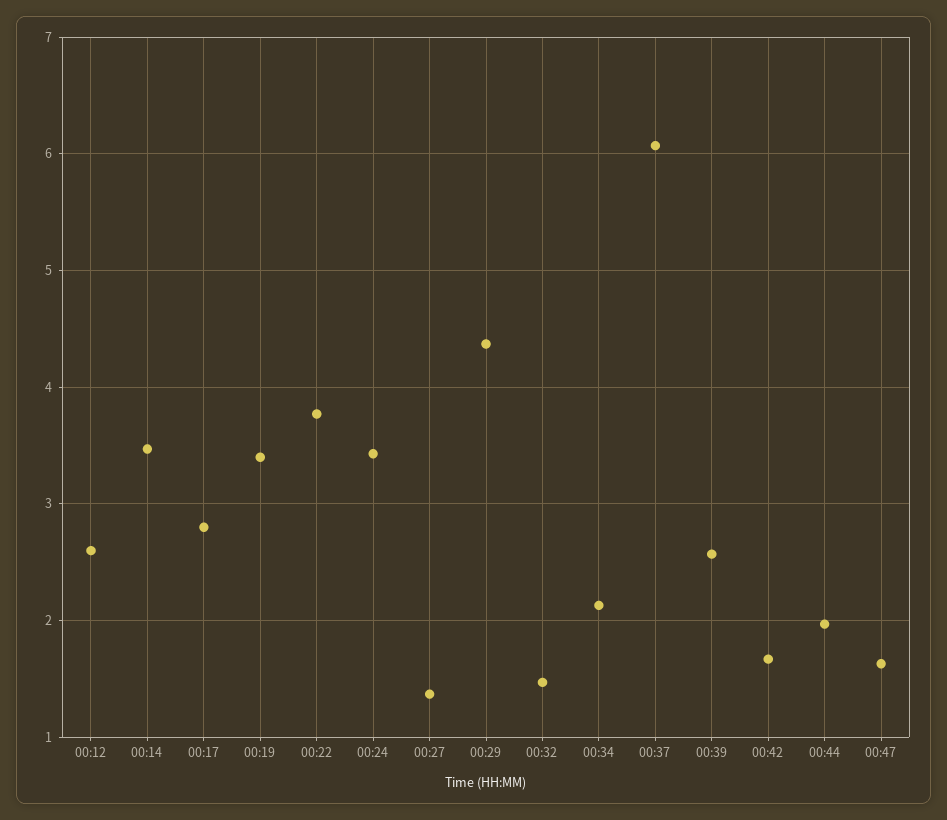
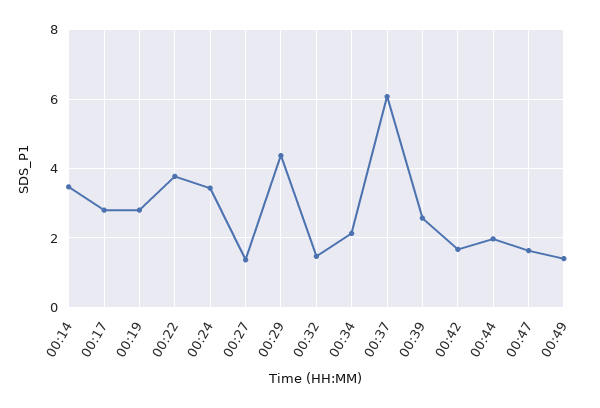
00:12: 2.6 -> none
00:19: 3.4 -> 2.8
00:49: none -> 1.4

